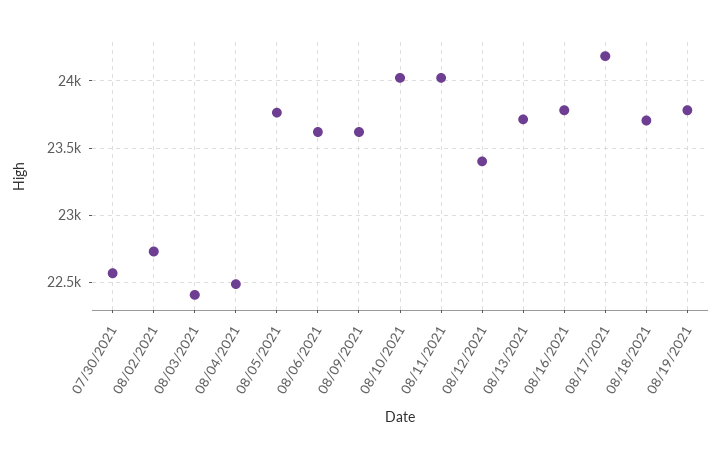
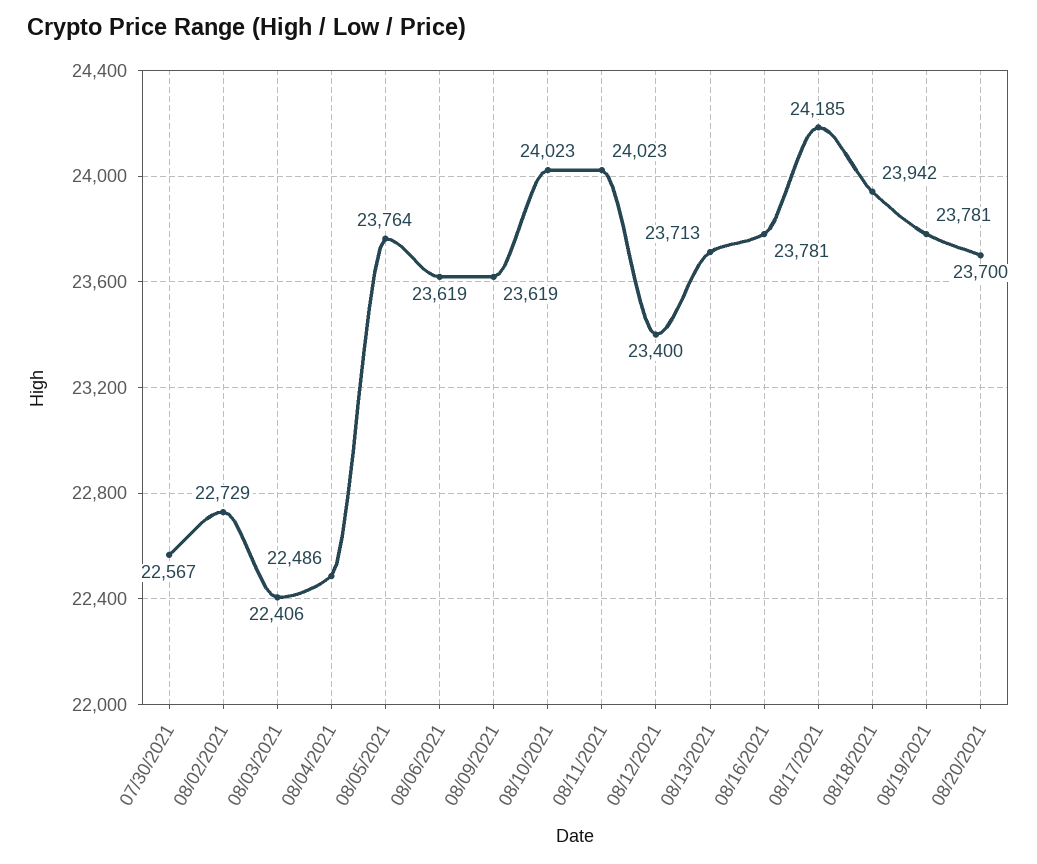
08/18/2021: 23700 -> 23942
08/20/2021: none -> 23700

